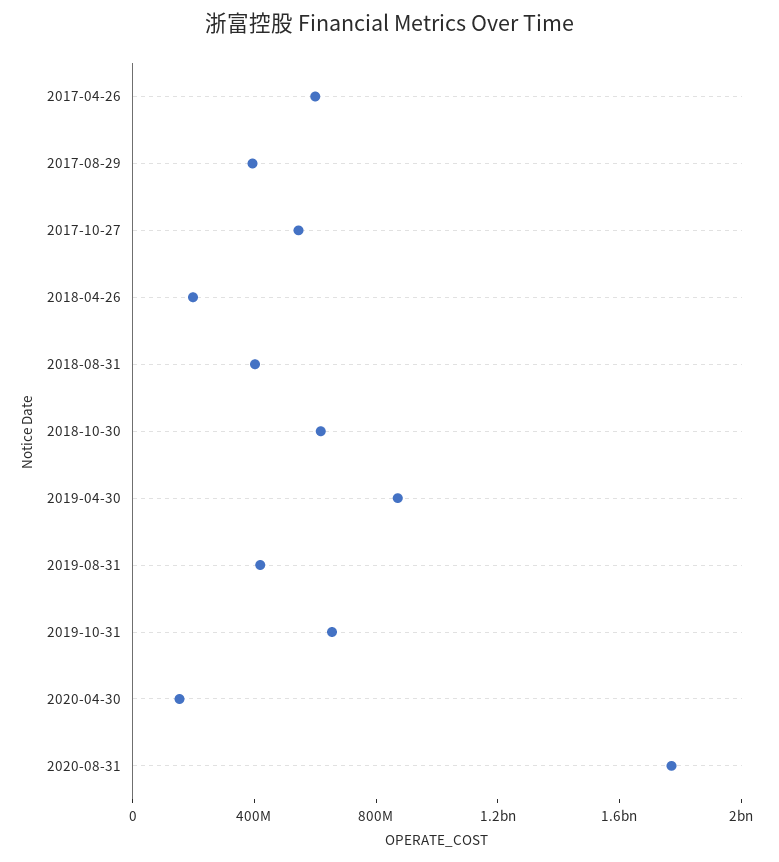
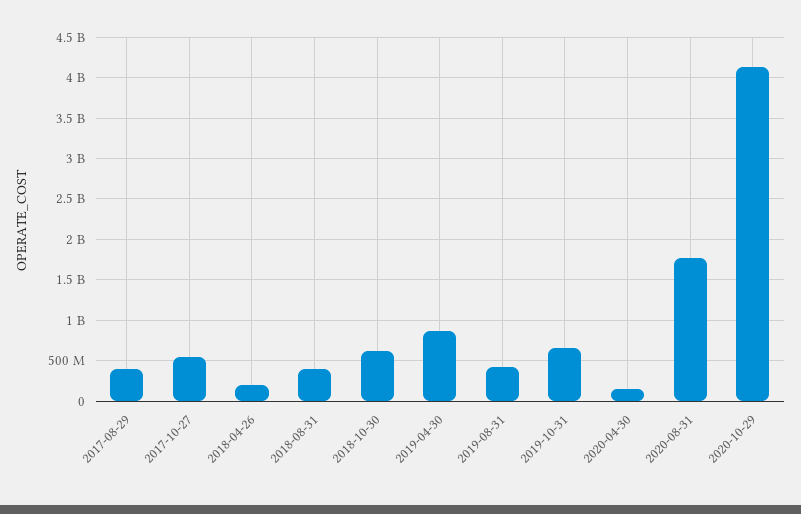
2017-04-26: 600000000 -> none
2020-10-29: none -> 4100000000

